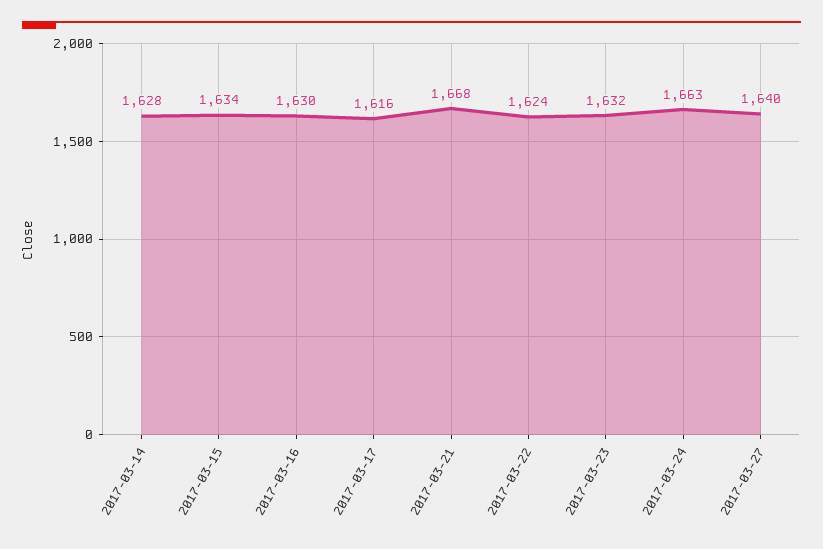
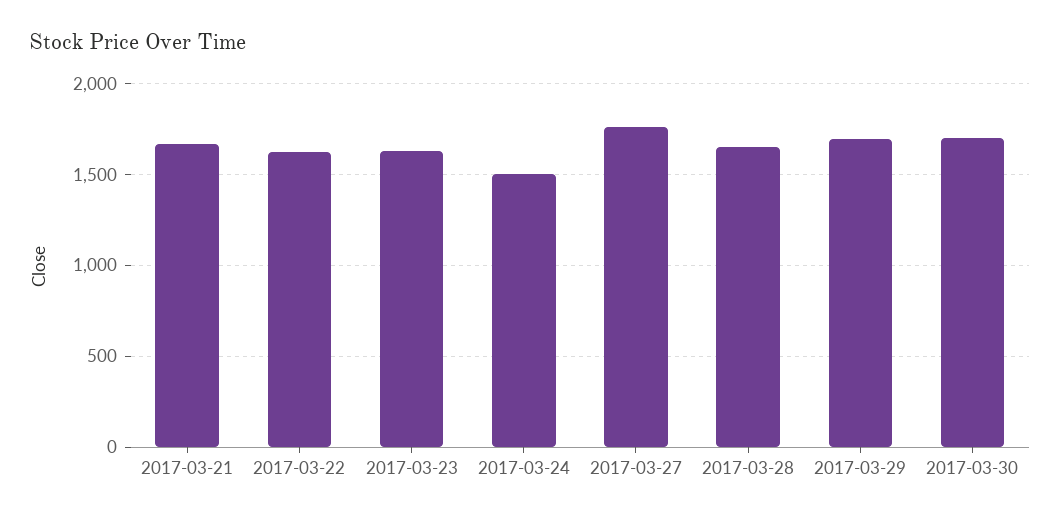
2017-03-14: 1628 -> none
2017-03-15: 1634 -> none
2017-03-16: 1630 -> none
2017-03-17: 1616 -> none
2017-03-24: 1663 -> 1500
2017-03-27: 1640 -> 1750
2017-03-28: none -> 1650
2017-03-29: none -> 1700
2017-03-30: none -> 1700

